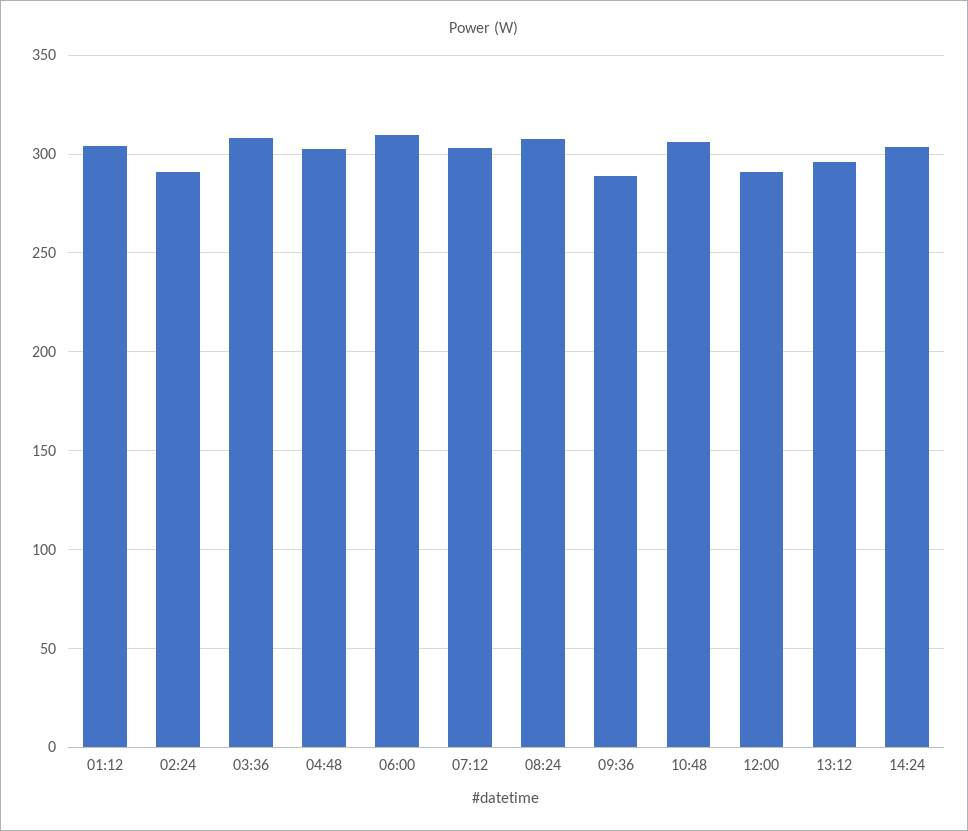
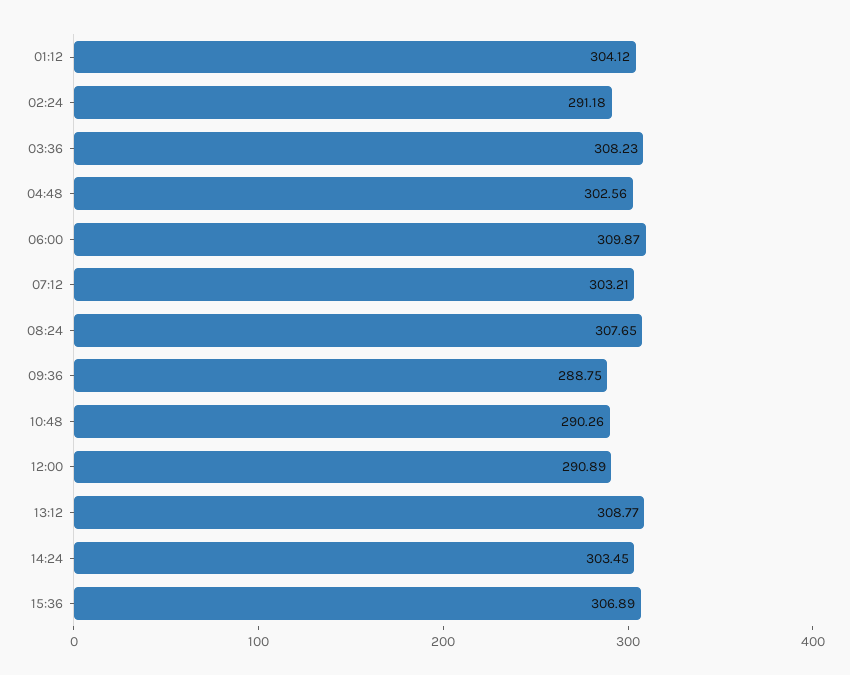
10:48: 305 -> 290.26
13:12: 295 -> 308.77
15:36: none -> 306.89

